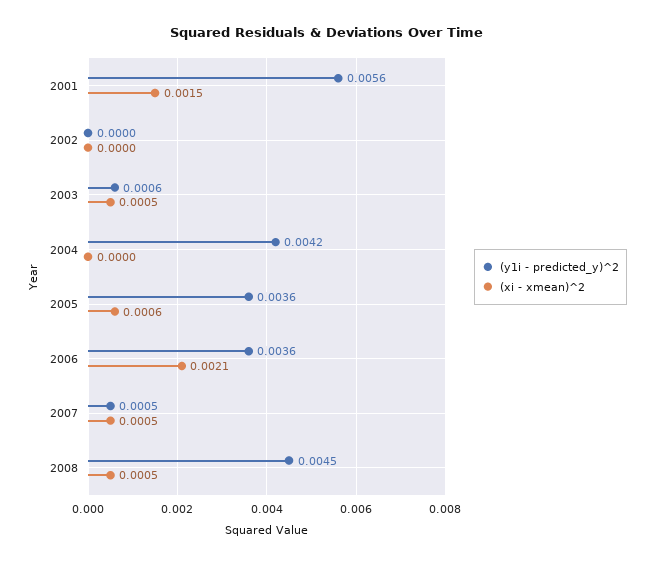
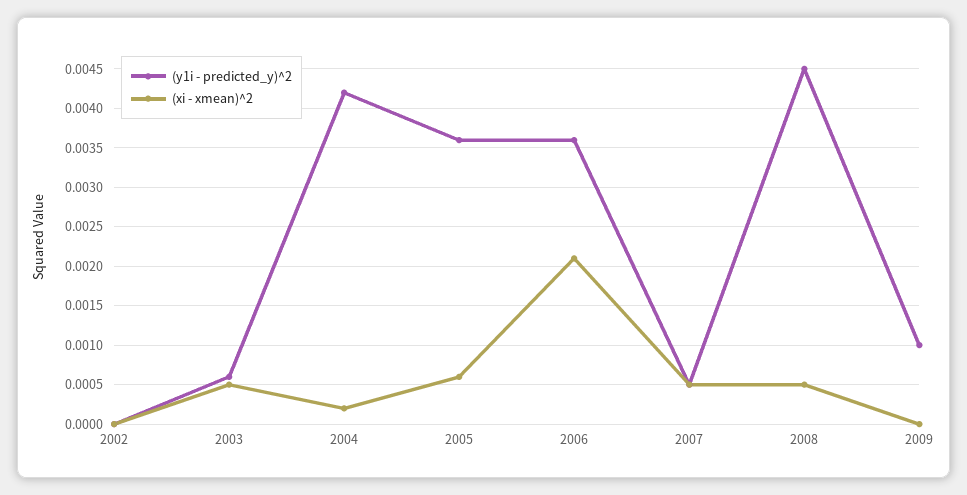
(y1i - predicted_y)^2, 2001: 0.0056 -> none
(xi - xmean)^2, 2001: 0.0015 -> none
(xi - xmean)^2, 2004: 0 -> 0.0002
(y1i - predicted_y)^2, 2009: none -> 0.001
(xi - xmean)^2, 2009: none -> 0

